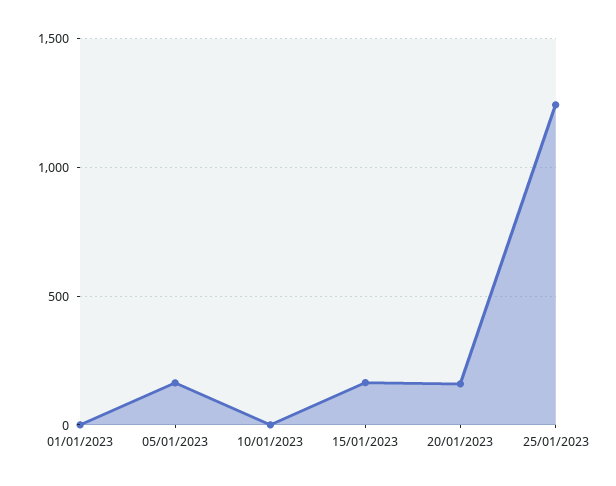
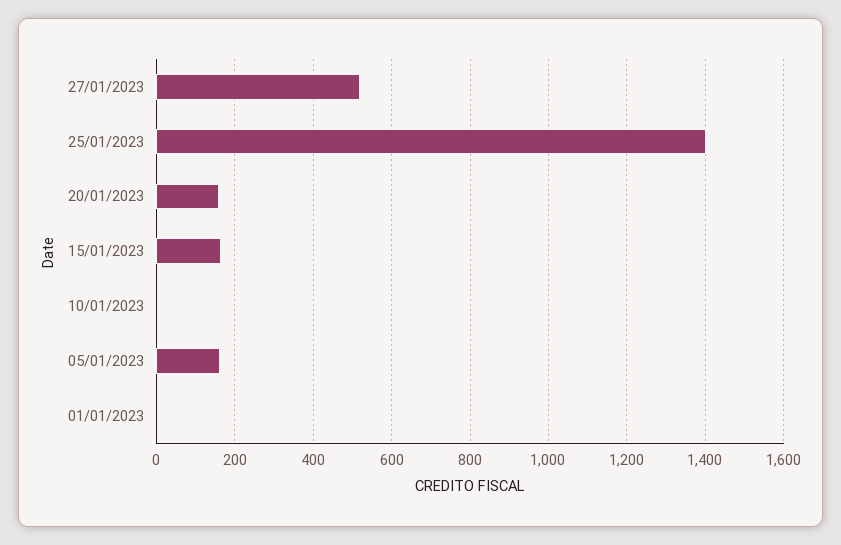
25/01/2023: 1250 -> 1400
27/01/2023: none -> 520

